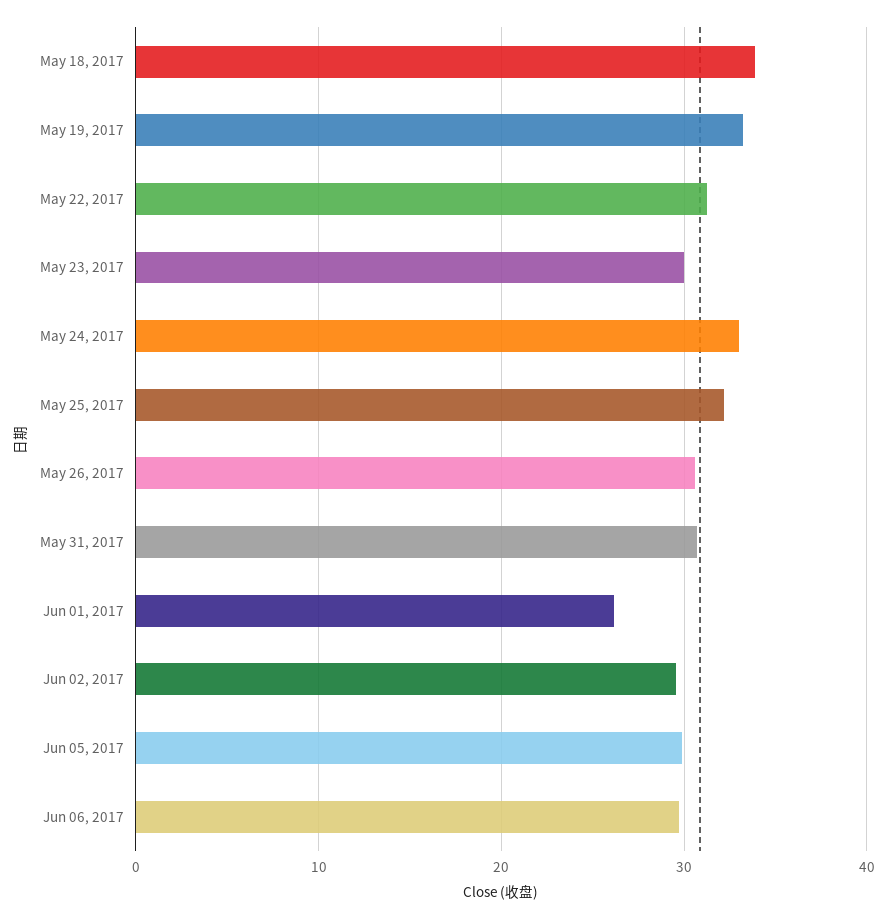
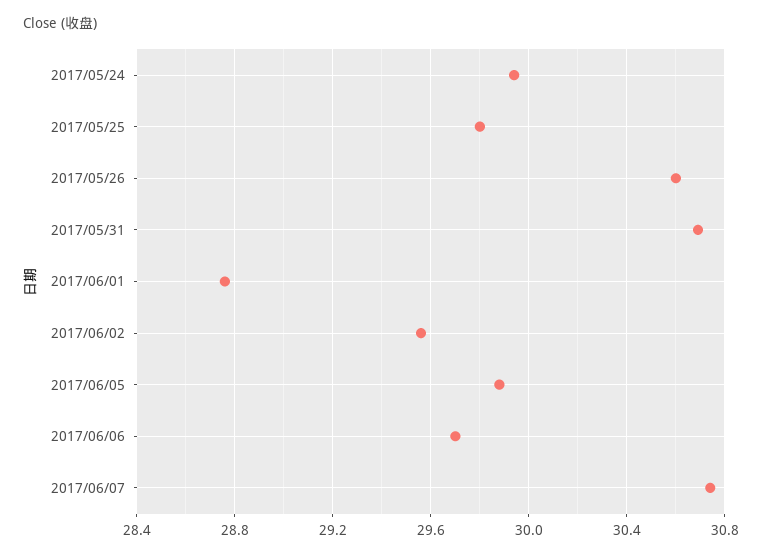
May 18, 2017: 34 -> none
May 19, 2017: 33 -> none
May 22, 2017: 31 -> none
May 23, 2017: 30 -> none
May 24, 2017: 33 -> 29.95
May 25, 2017: 32 -> 29.8
Jun 01, 2017: 26 -> 28.75
2017/06/07: none -> 30.75

